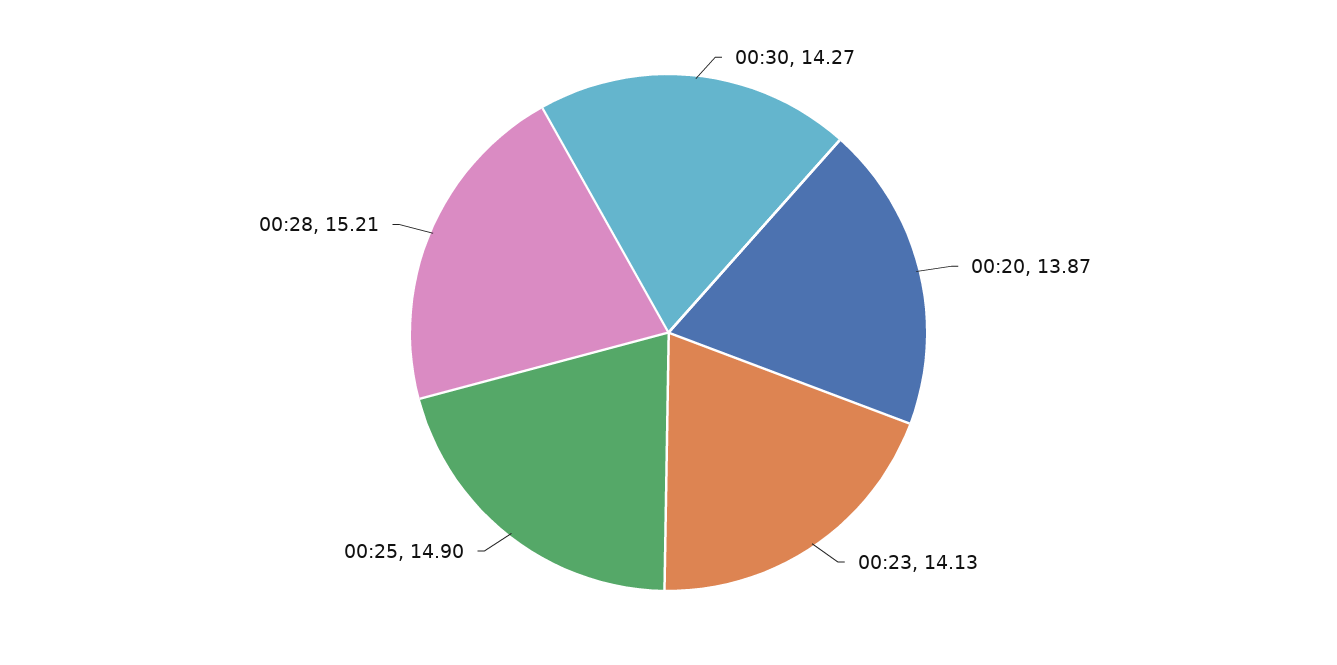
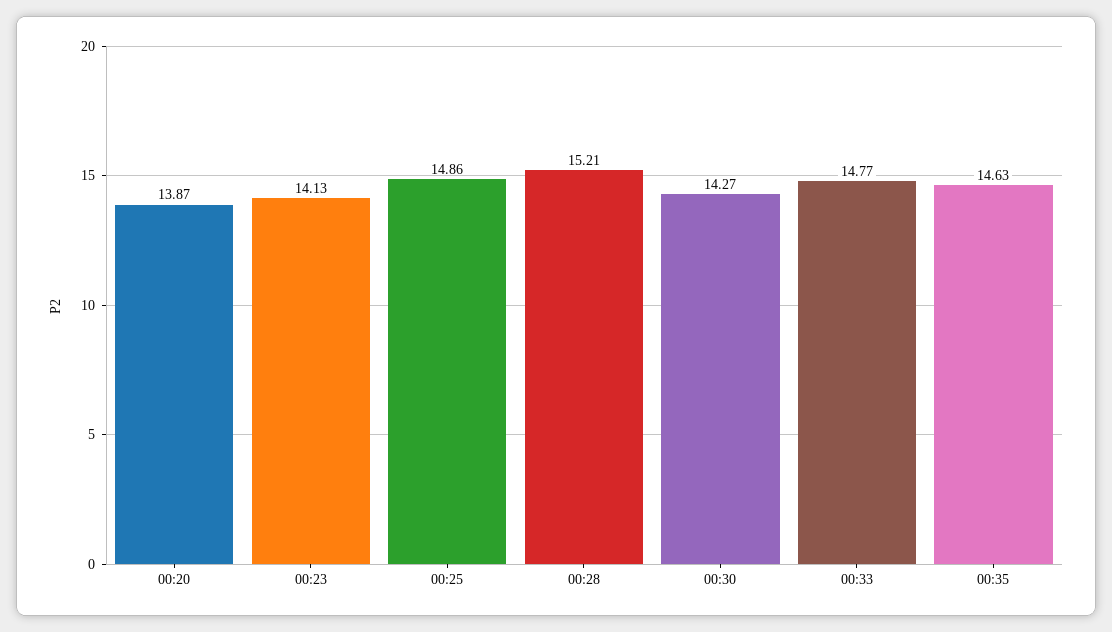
00:25: 14.9 -> 14.86
00:33: none -> 14.77
00:35: none -> 14.63

